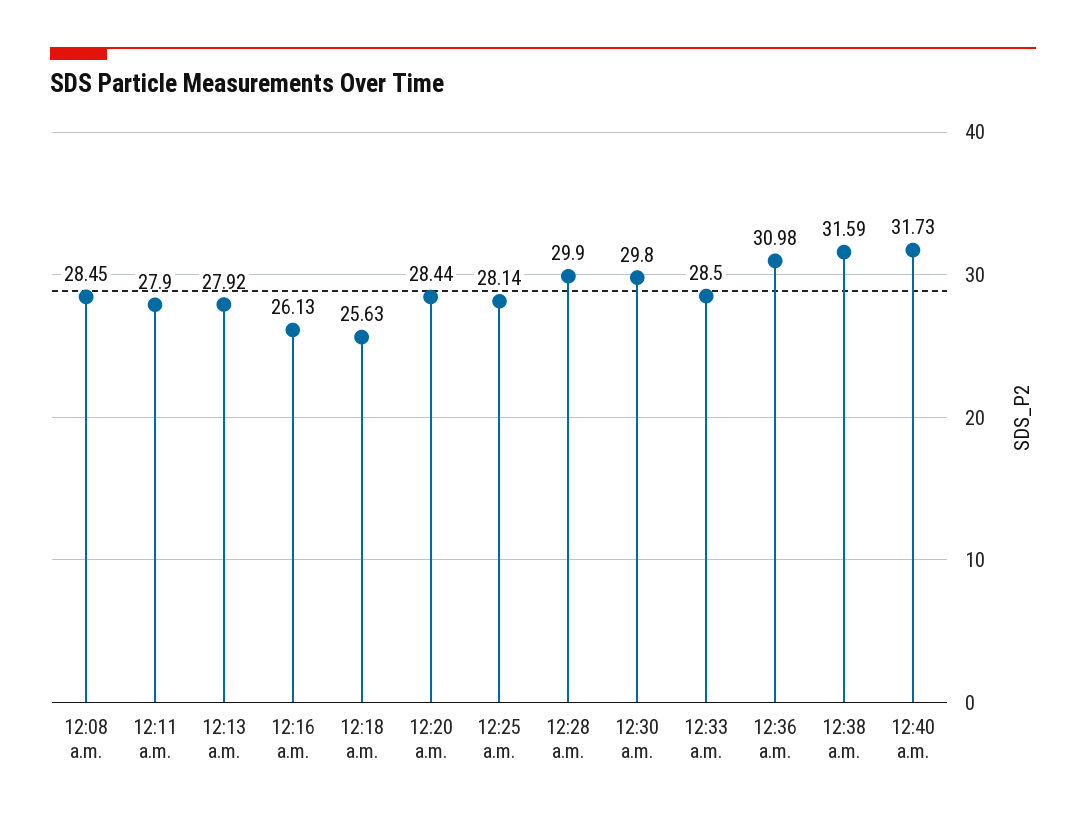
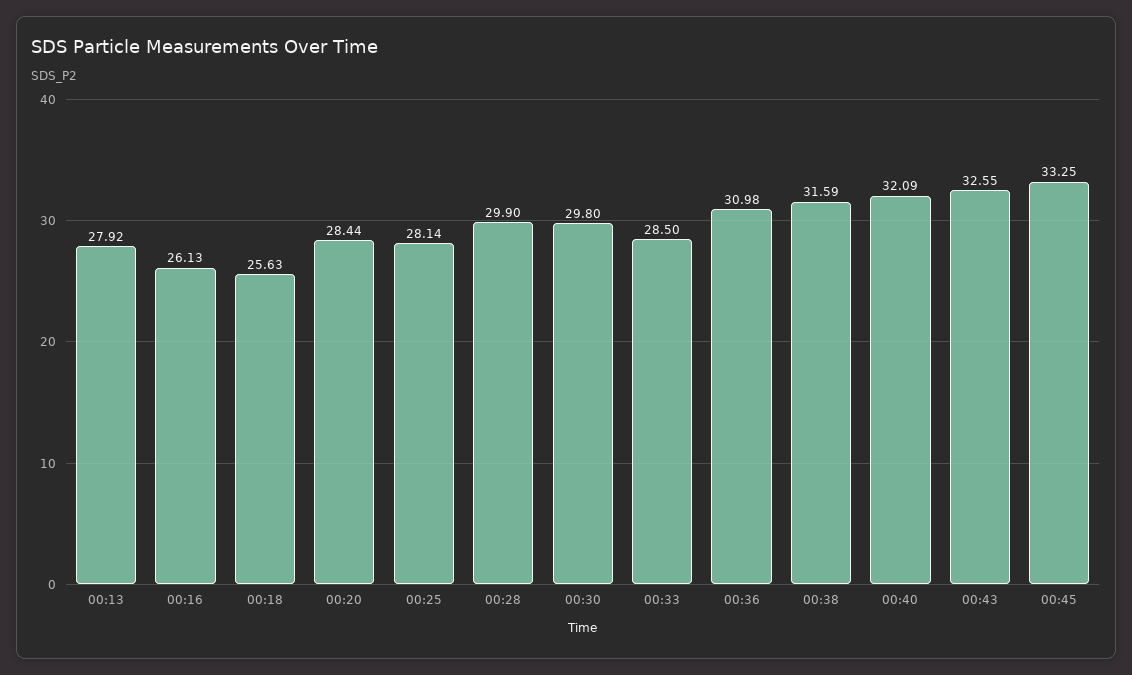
12:08 a.m.: 28.45 -> none
12:11 a.m.: 27.9 -> none
12:40 a.m.: 31.73 -> 32.09
00:43: none -> 32.55
00:45: none -> 33.25

